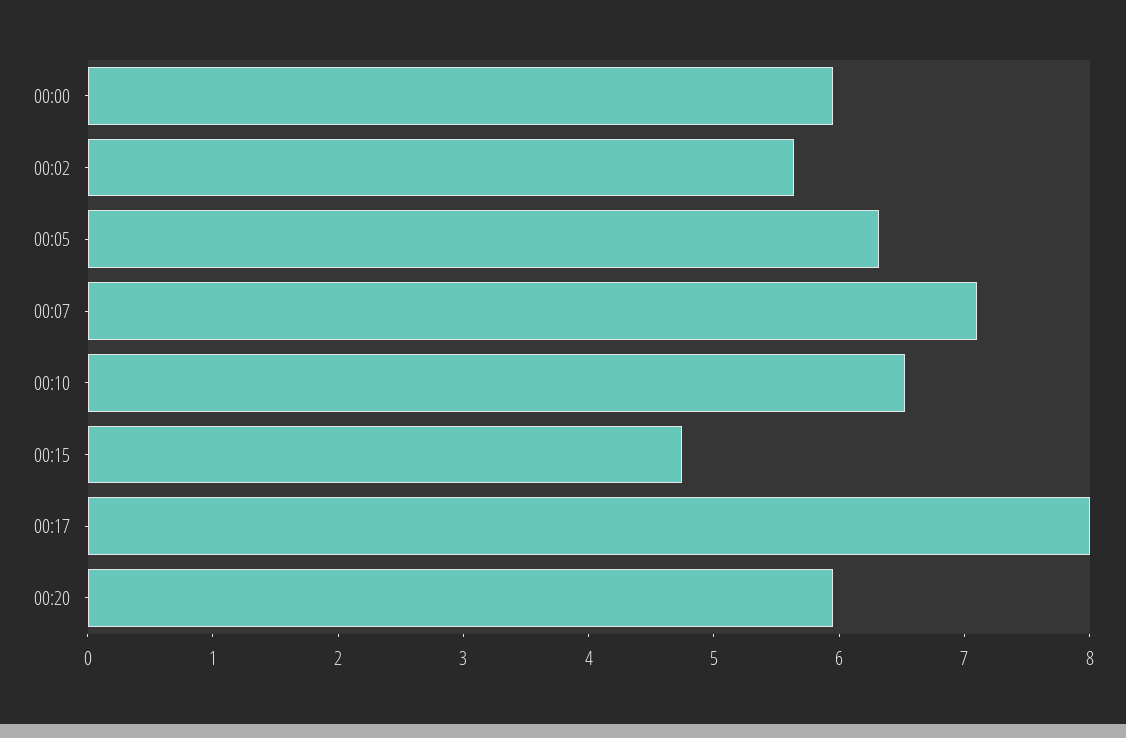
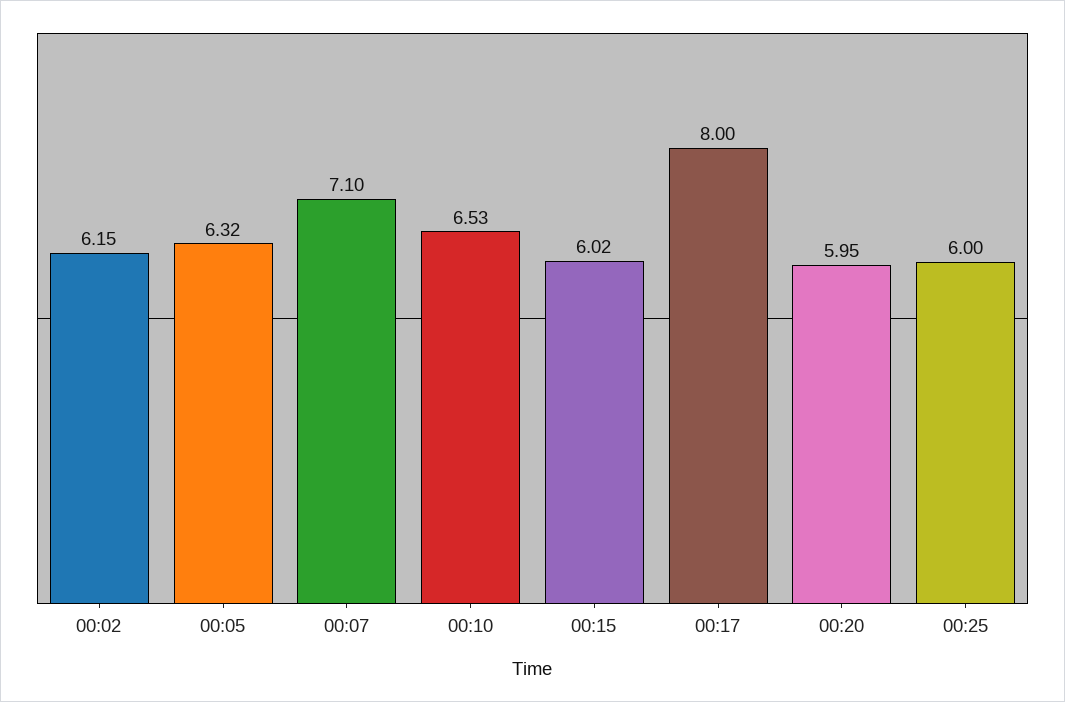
00:00: 6 -> none
00:02: 5.6 -> 6.15
00:15: 4.8 -> 6.02
00:25: none -> 6

